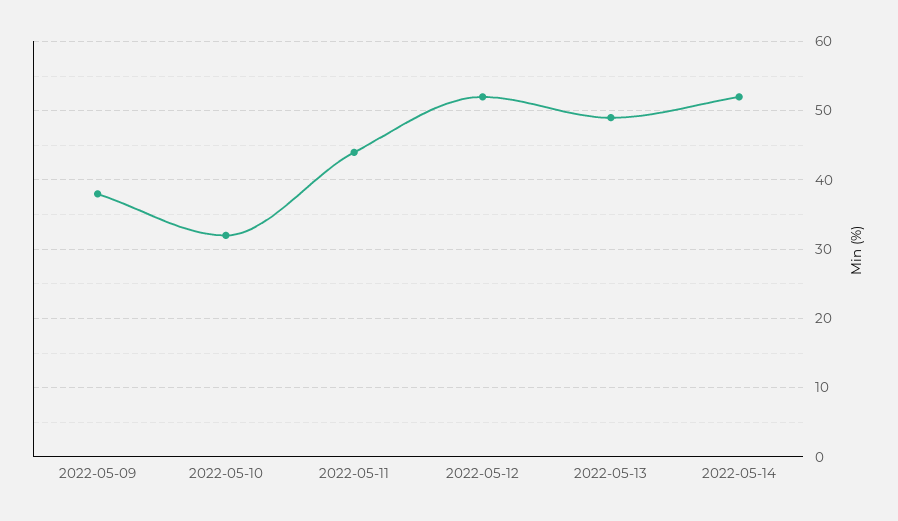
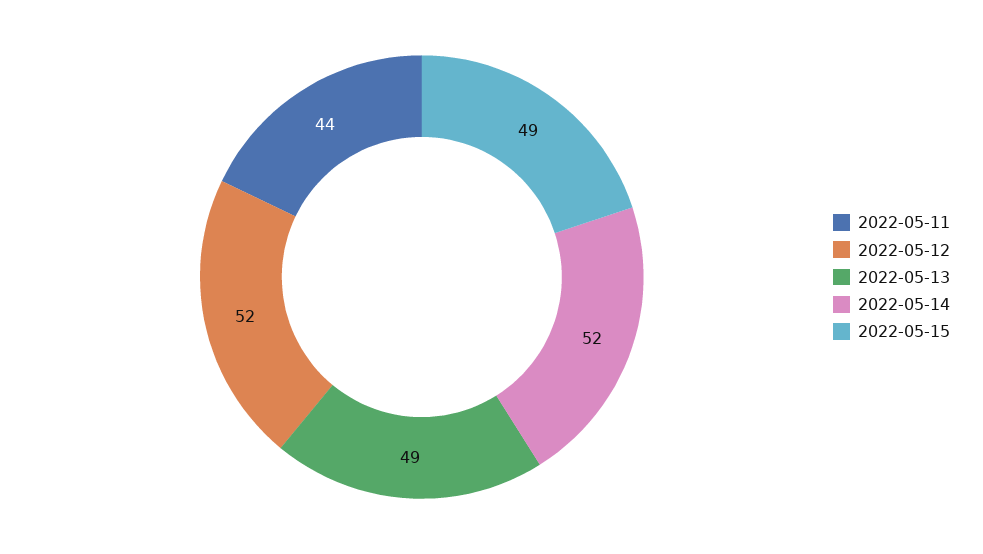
2022-05-09: 38 -> none
2022-05-10: 32 -> none
2022-05-15: none -> 49

